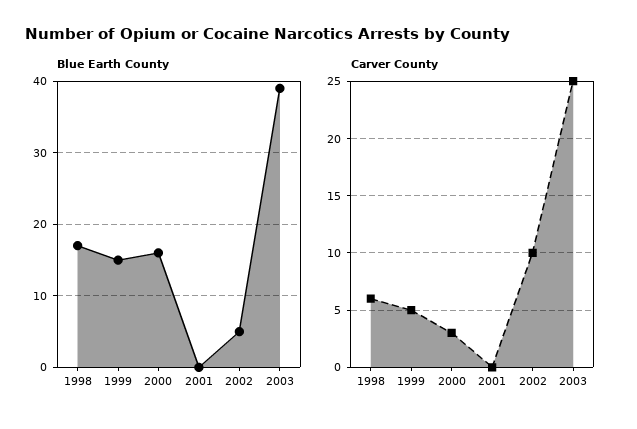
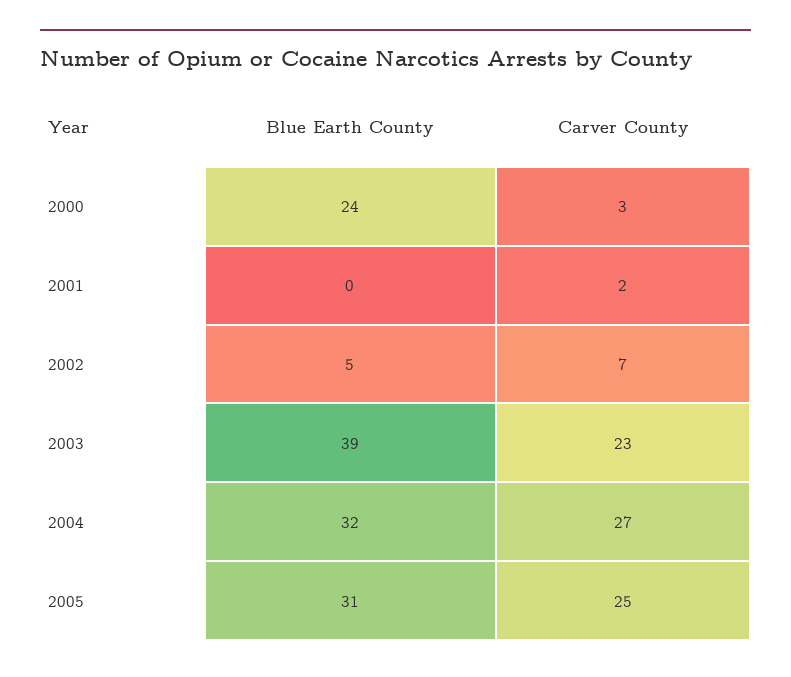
Blue Earth County, 1998: 17 -> none
Blue Earth County, 1999: 15 -> none
Blue Earth County, 2000: 16 -> 24
Carver County, 1998: 6 -> none
Carver County, 1999: 5 -> none
Carver County, 2001: 0 -> 2
Carver County, 2002: 10 -> 7
Carver County, 2003: 25 -> 23
Blue Earth County, 2004: none -> 32
Carver County, 2004: none -> 27
Blue Earth County, 2005: none -> 31
Carver County, 2005: none -> 25

